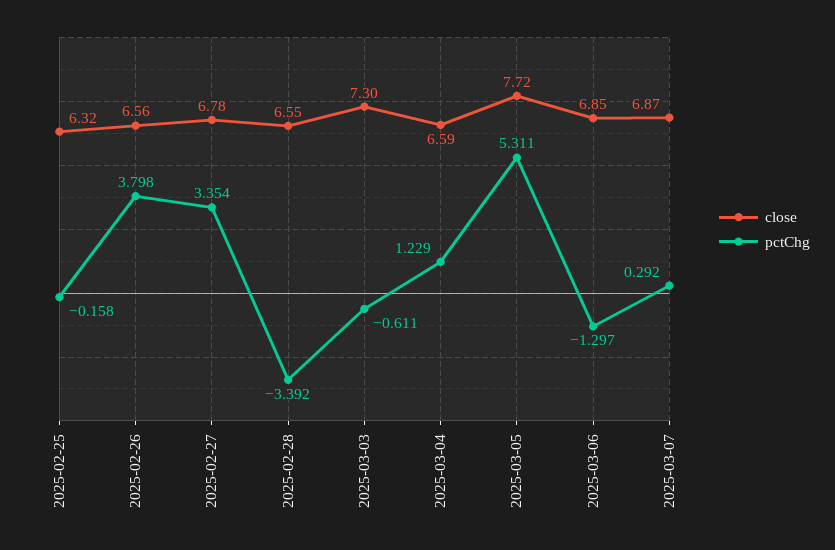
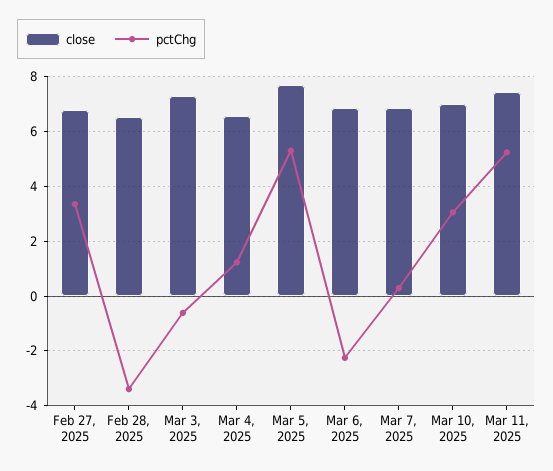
close, 2025-02-25: 6.32 -> none
pctChg, 2025-02-25: -0.158 -> none
close, 2025-02-26: 6.56 -> none
pctChg, 2025-02-26: 3.798 -> none
pctChg, 2025-03-06: -1.297 -> -2.25
close, Mar 10, 2025: none -> 7
pctChg, Mar 10, 2025: none -> 3
close, Mar 11, 2025: none -> 7.5
pctChg, Mar 11, 2025: none -> 5.25

